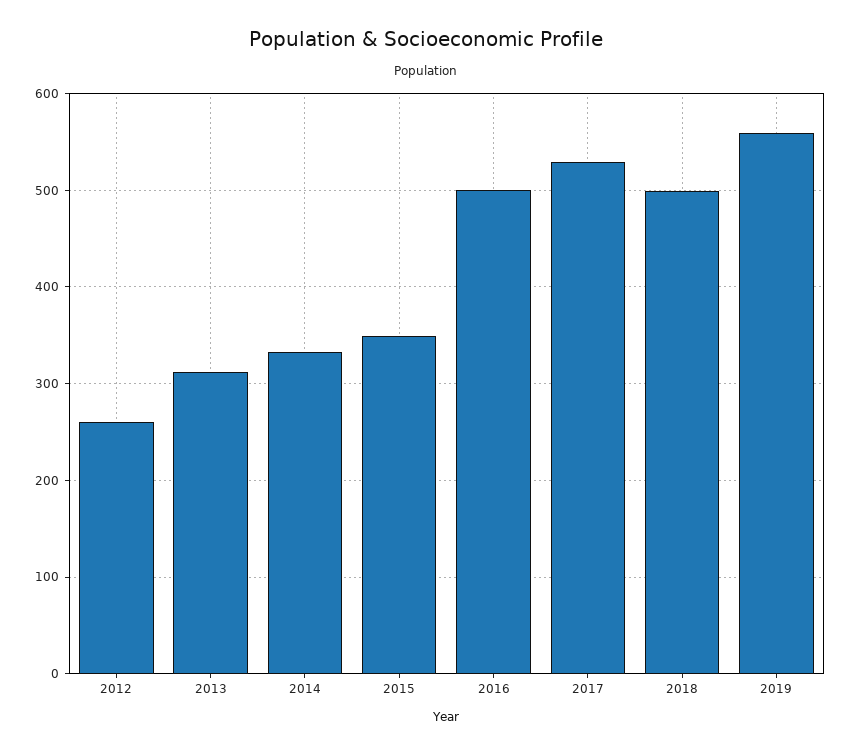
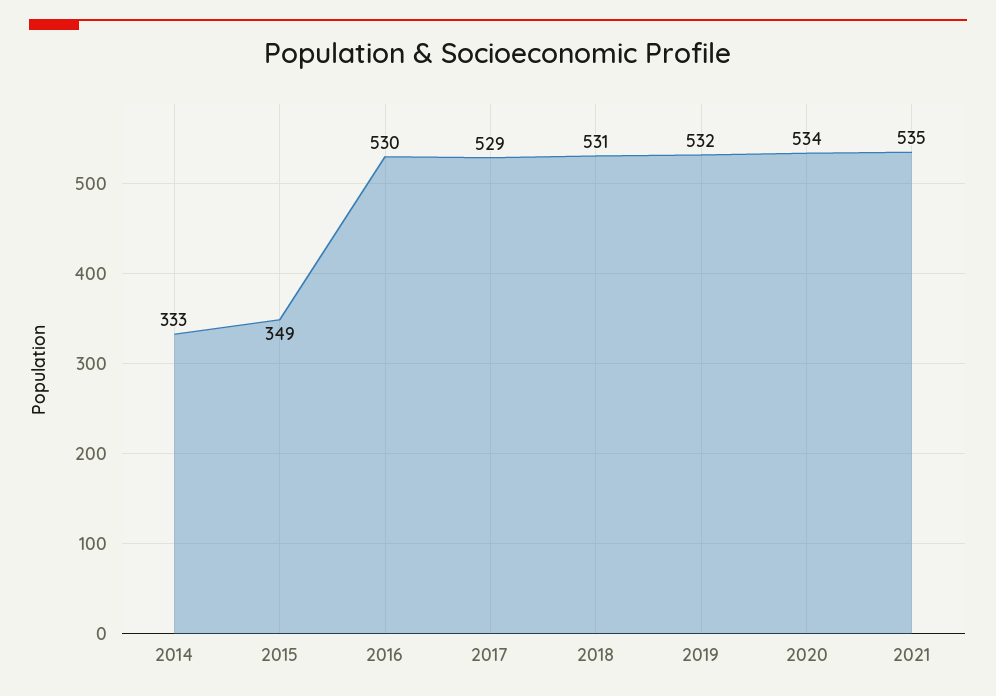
2012: 260 -> none
2013: 310 -> none
2016: 500 -> 530
2018: 500 -> 531
2019: 560 -> 532
2020: none -> 534
2021: none -> 535

